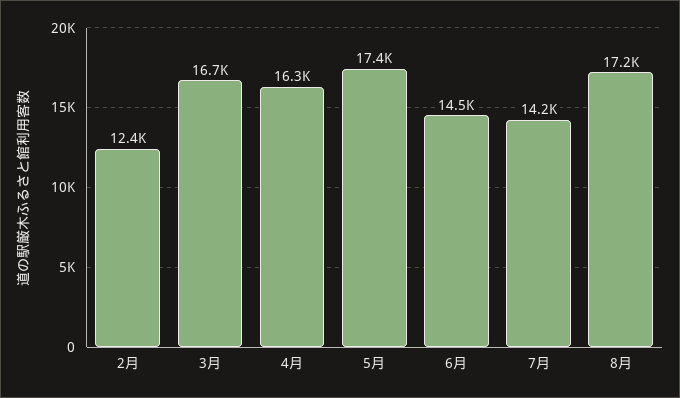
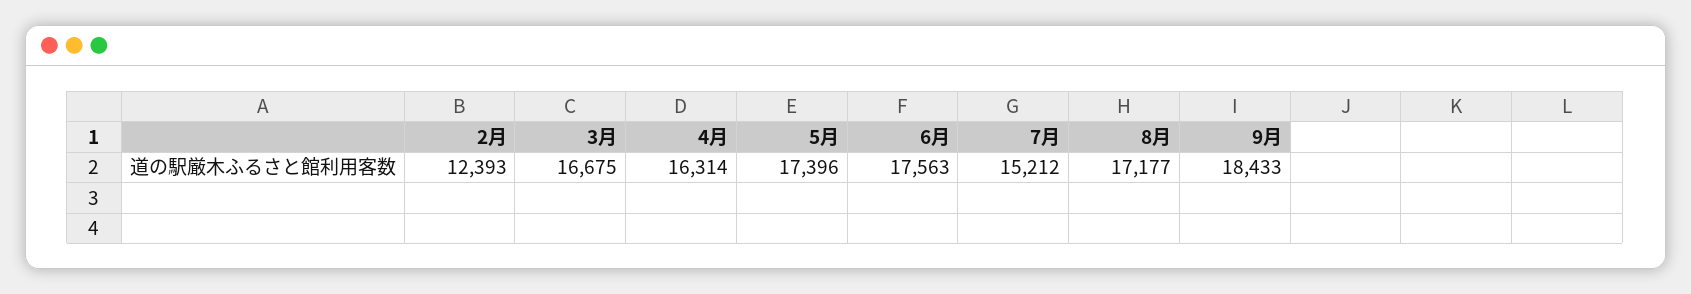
6月: 14500 -> 17563
7月: 14200 -> 15212
9月: none -> 18433

